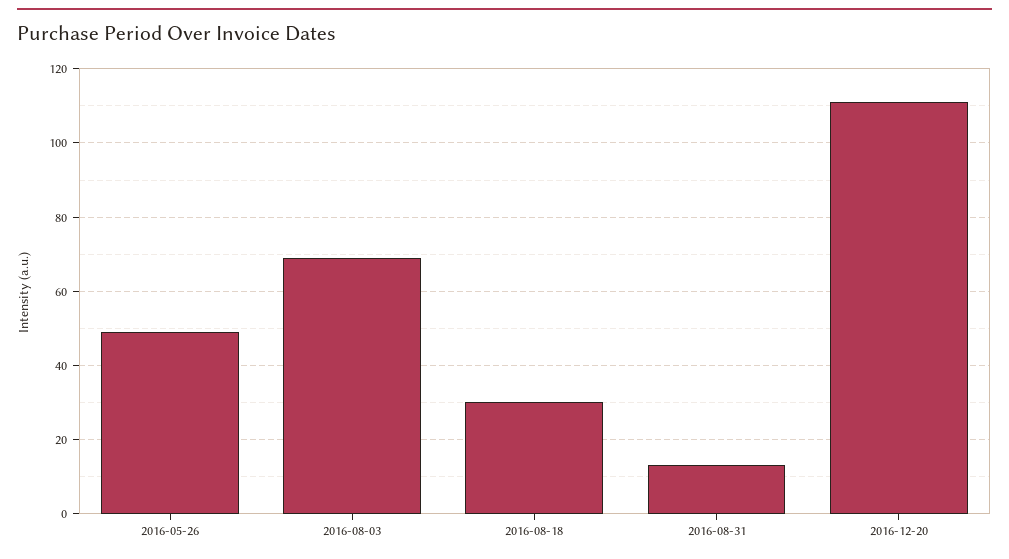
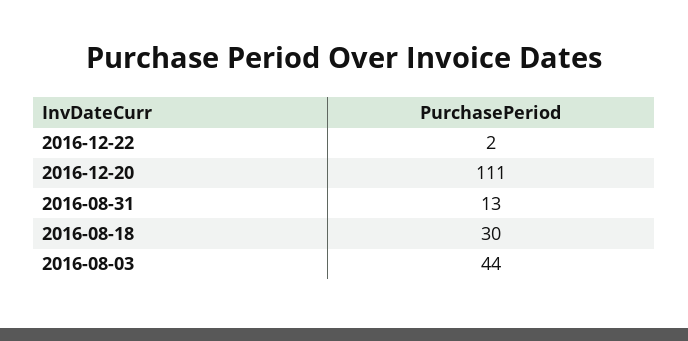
2016-05-26: 50 -> none
2016-08-03: 70 -> 44
2016-12-22: none -> 2

